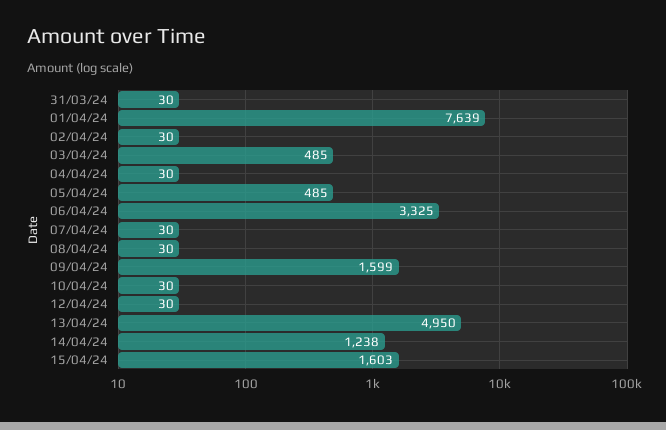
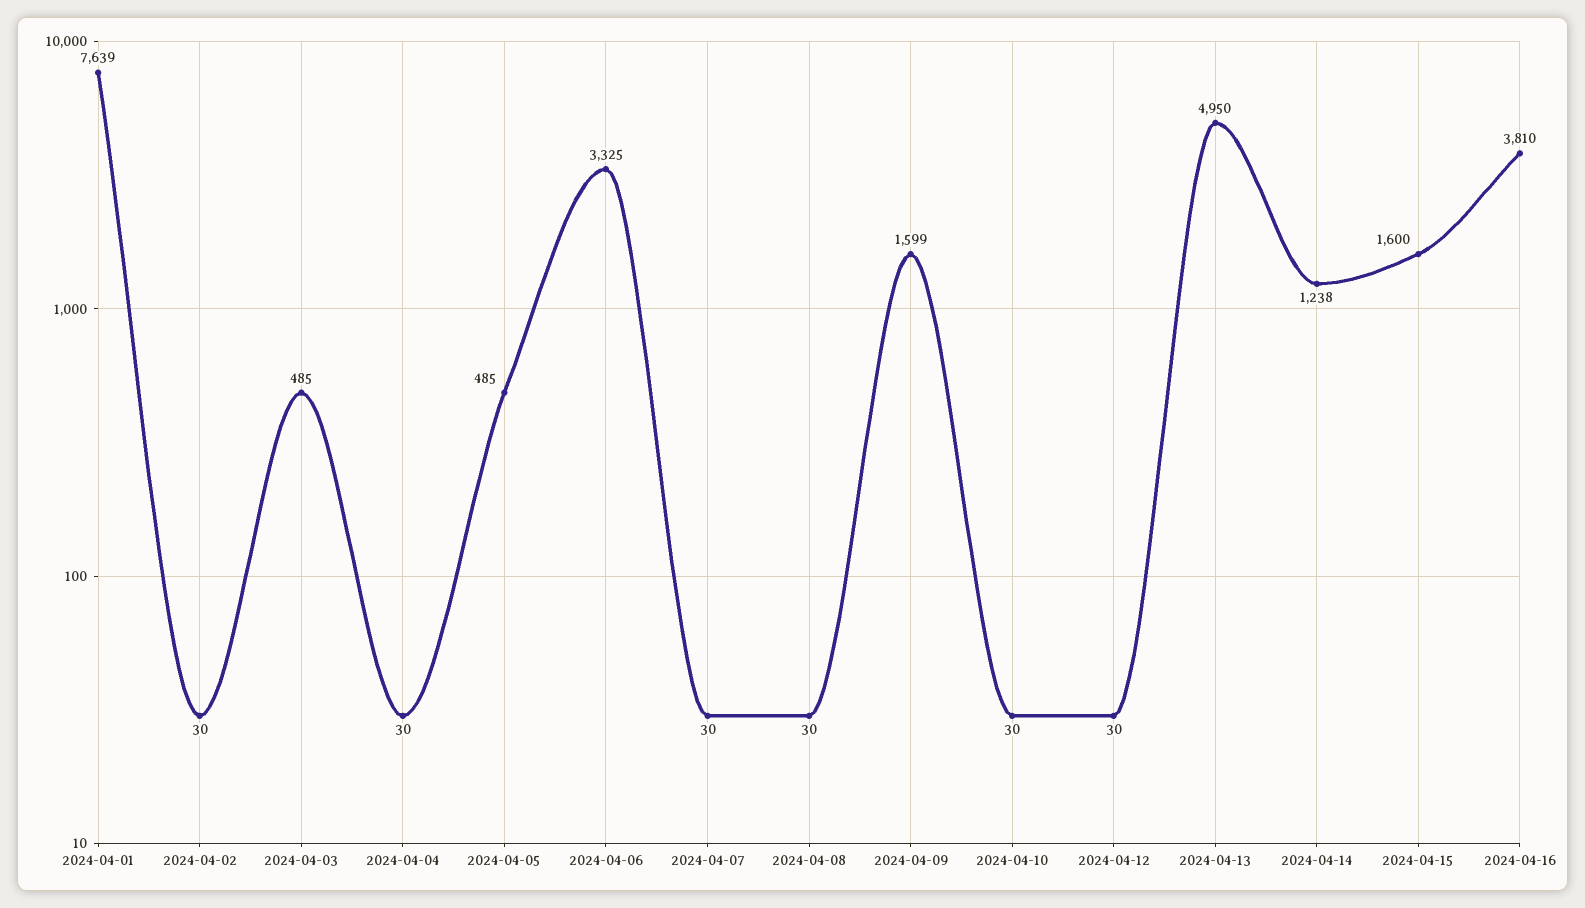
31/03/24: 30 -> none
15/04/24: 1603 -> 1600
2024-04-16: none -> 3810

